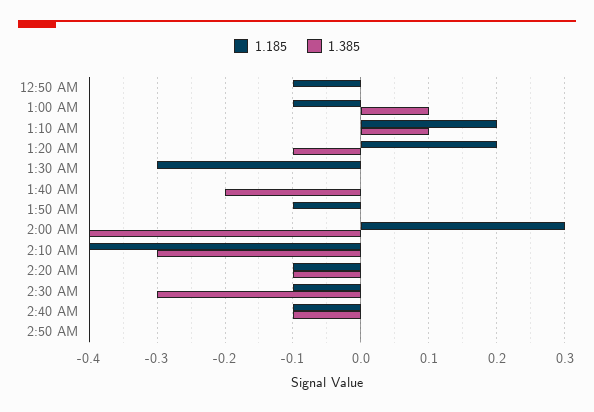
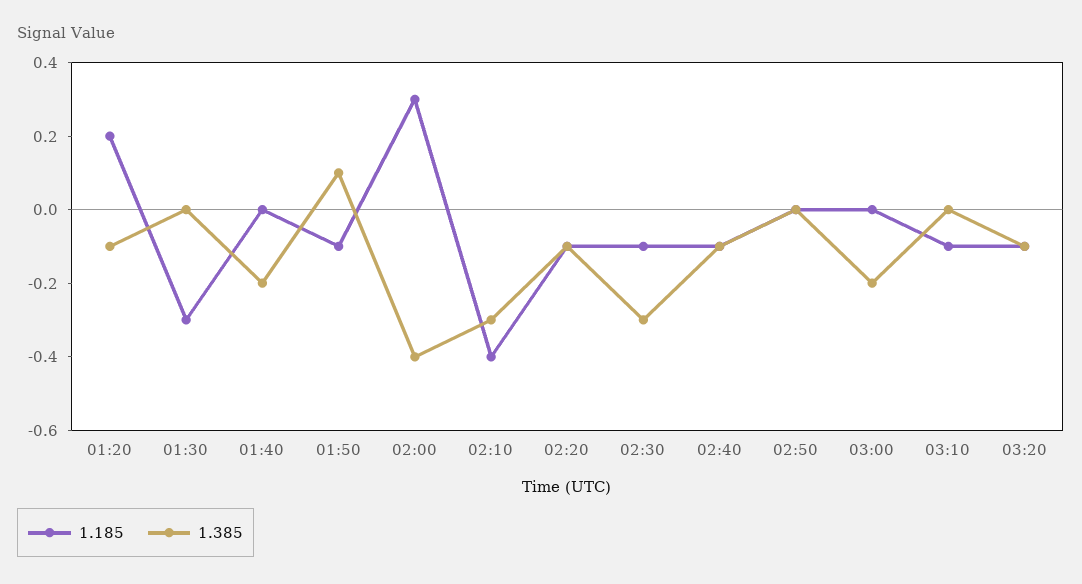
1.185, 12:50 AM: -0.1 -> none
1.385, 12:50 AM: 0 -> none
1.185, 1:00 AM: -0.1 -> none
1.385, 1:00 AM: 0.1 -> none
1.185, 1:10 AM: 0.2 -> none
1.385, 1:10 AM: 0.1 -> none
1.385, 1:50 AM: 0 -> 0.1
1.185, 03:00: none -> 0
1.385, 03:00: none -> -0.2
1.185, 03:10: none -> -0.1
1.385, 03:10: none -> 0
1.185, 03:20: none -> -0.1
1.385, 03:20: none -> -0.1

